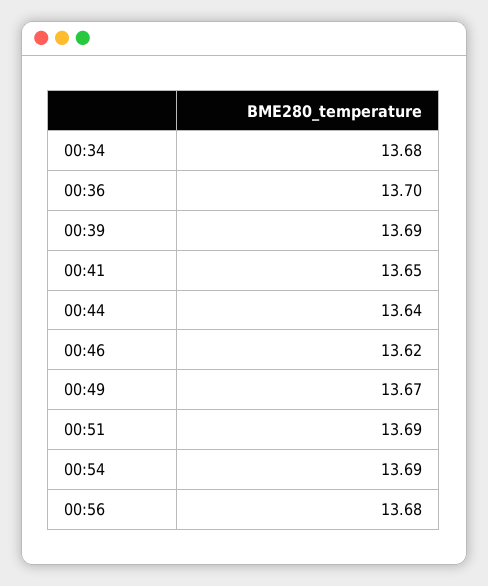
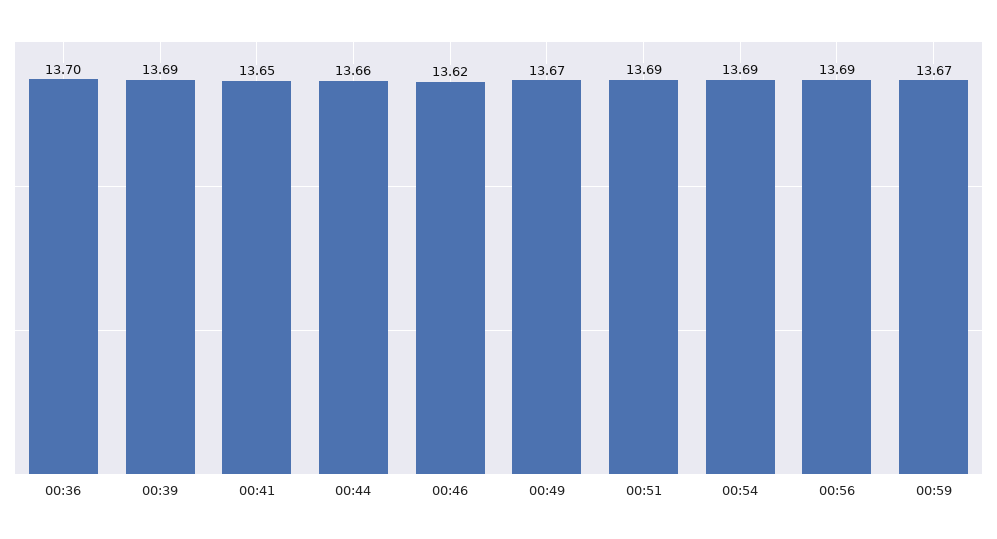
00:34: 13.68 -> none
00:44: 13.64 -> 13.66
00:56: 13.68 -> 13.69
00:59: none -> 13.67

